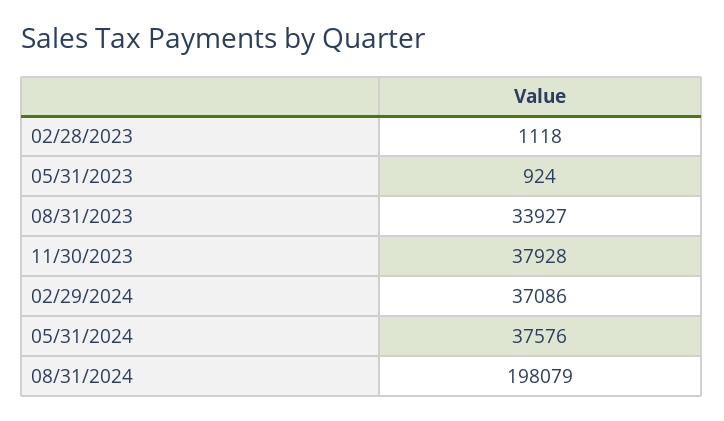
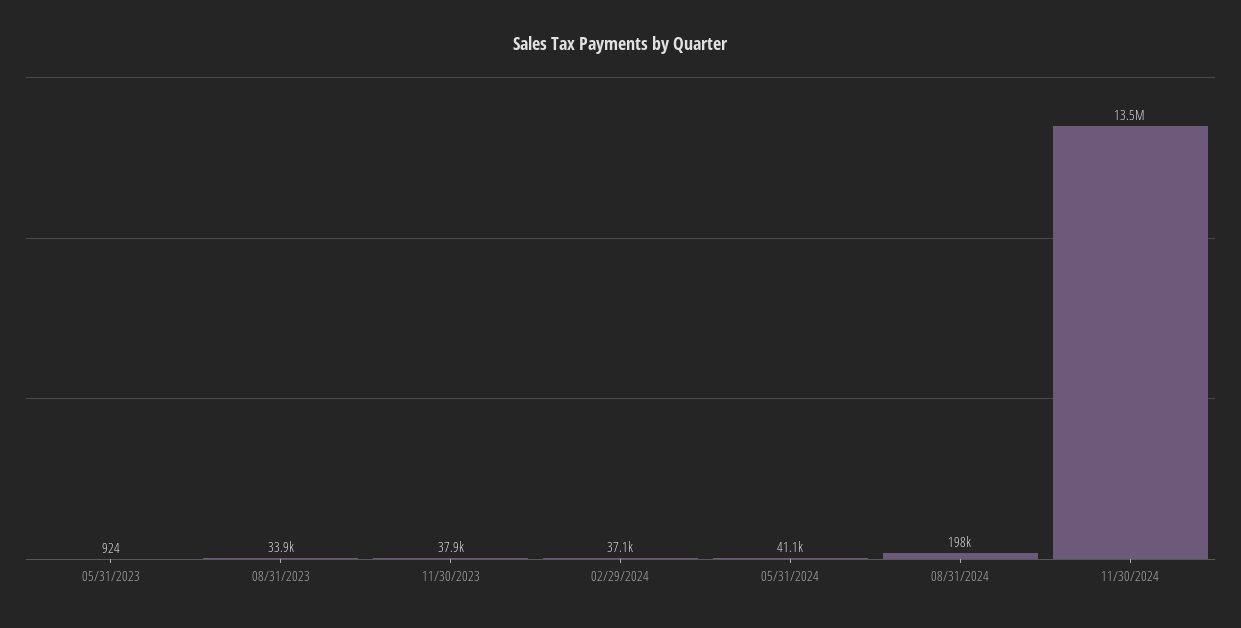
02/28/2023: 1118 -> none
05/31/2024: 37576 -> 41100
11/30/2024: none -> 13500000

